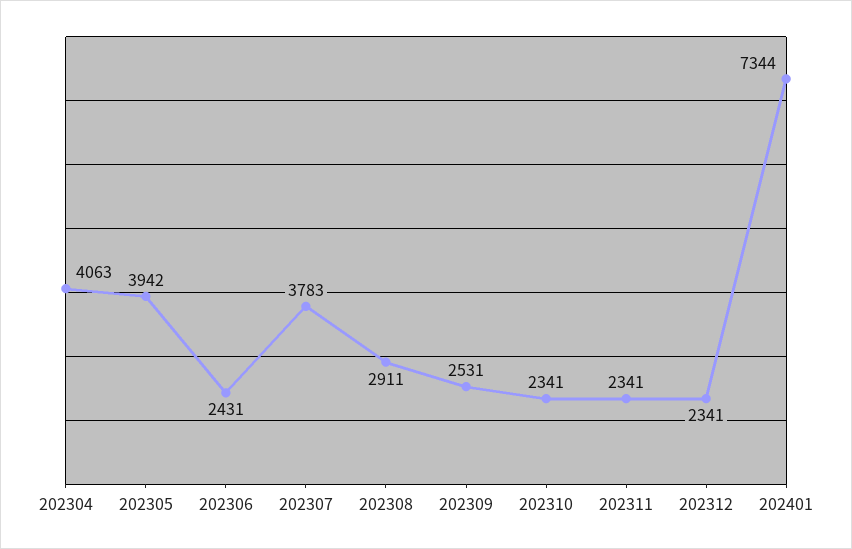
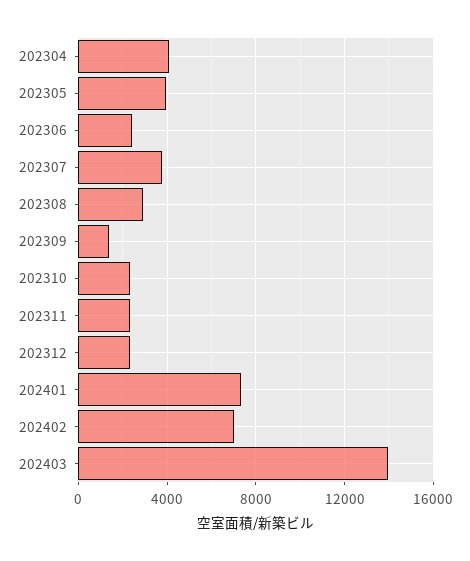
202309: 2531 -> 1500
202402: none -> 7000
202403: none -> 14000

